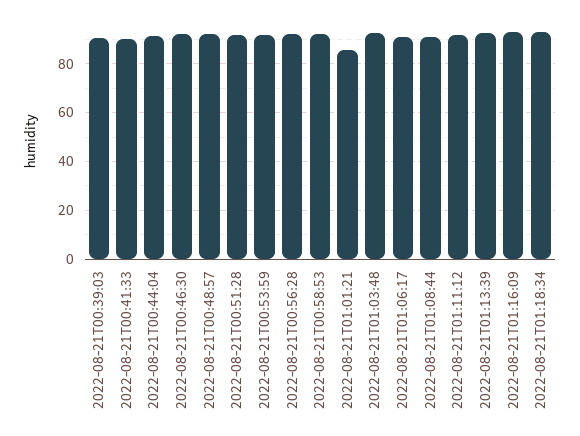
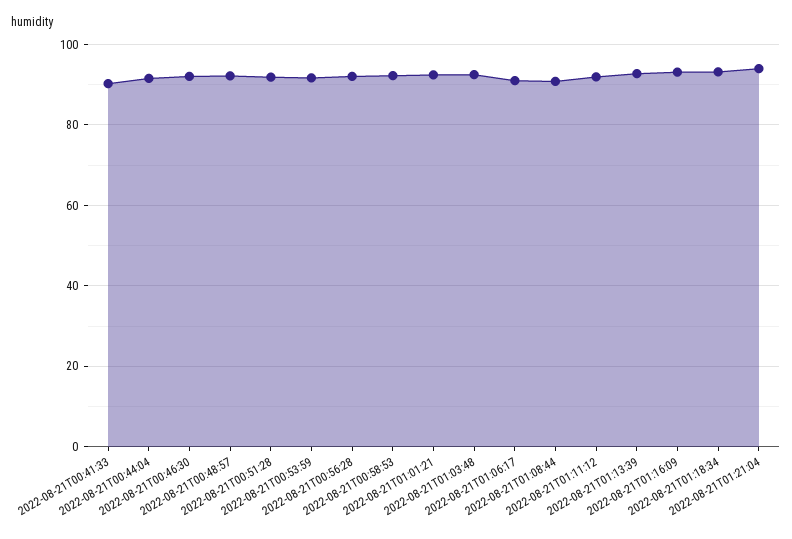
2022-08-21T00:39:03: 90 -> none
2022-08-21T01:01:21: 85 -> 92
2022-08-21T01:21:04: none -> 94

